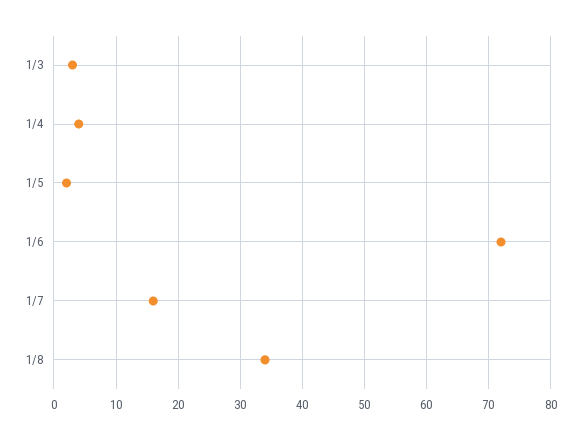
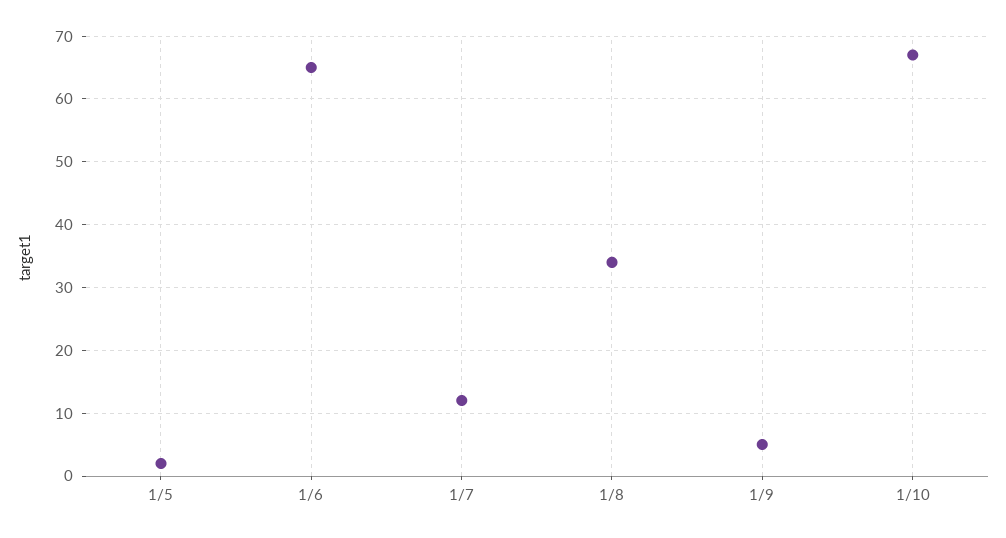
1/3: 3 -> none
1/4: 4 -> none
1/6: 72 -> 65
1/7: 16 -> 12
1/9: none -> 5
1/10: none -> 67

